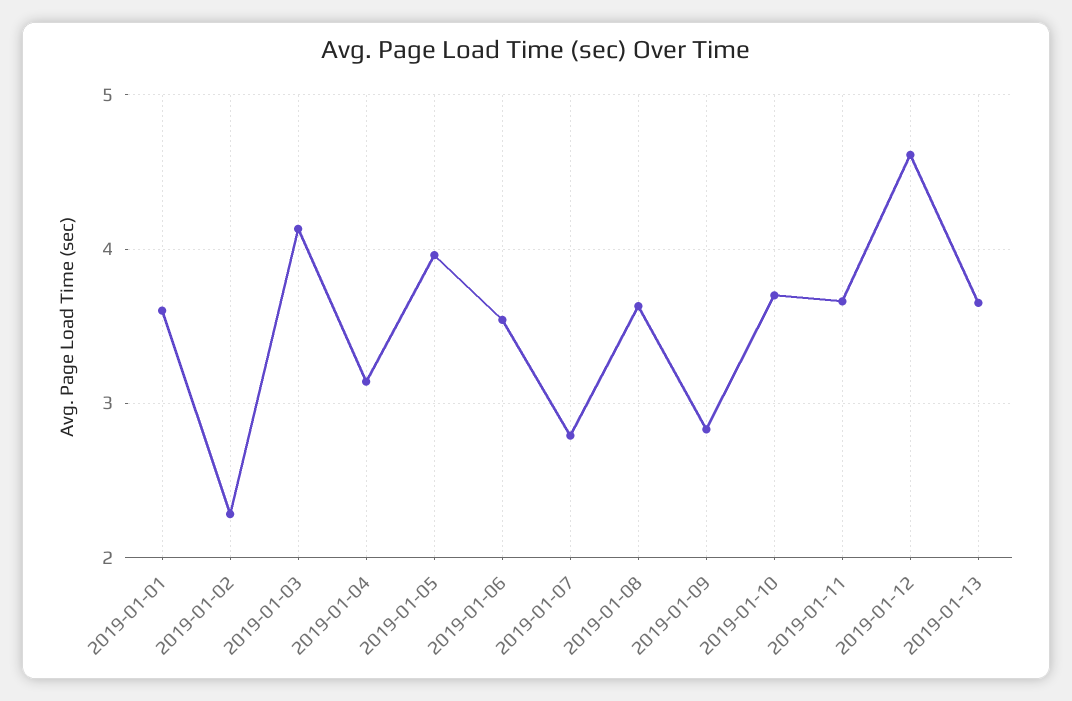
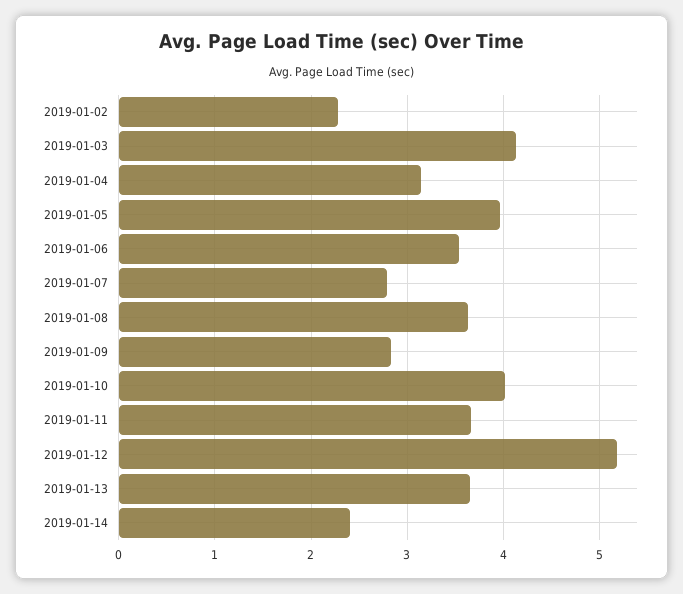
2019-01-01: 3.6 -> none
2019-01-10: 3.7 -> 4
2019-01-12: 4.6 -> 5.2
2019-01-14: none -> 2.4

